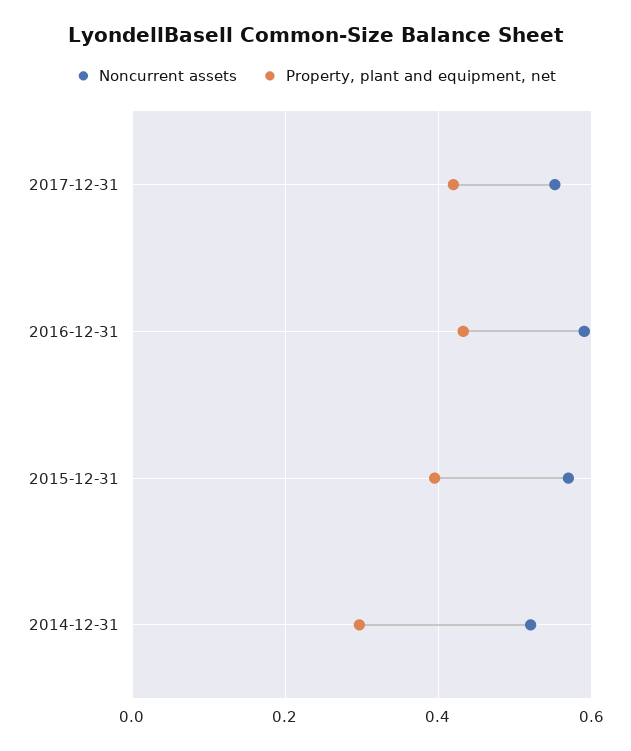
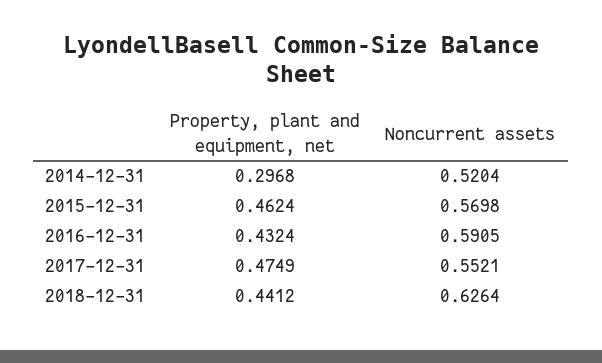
Property, plant and equipment, net, 2017-12-31: 0.42 -> 0.4749
Property, plant and equipment, net, 2015-12-31: 0.4 -> 0.4624
Property, plant and equipment, net, 2018-12-31: none -> 0.4412
Noncurrent assets, 2018-12-31: none -> 0.6264

